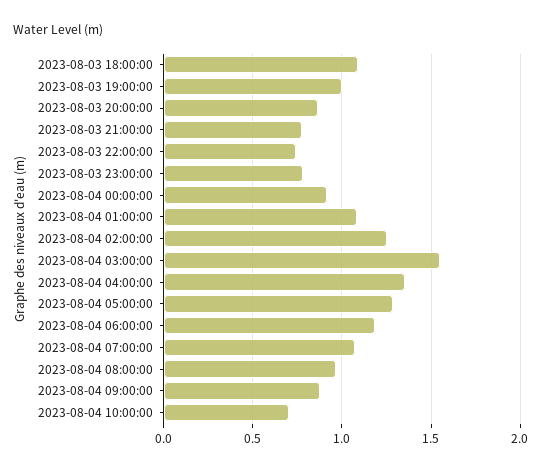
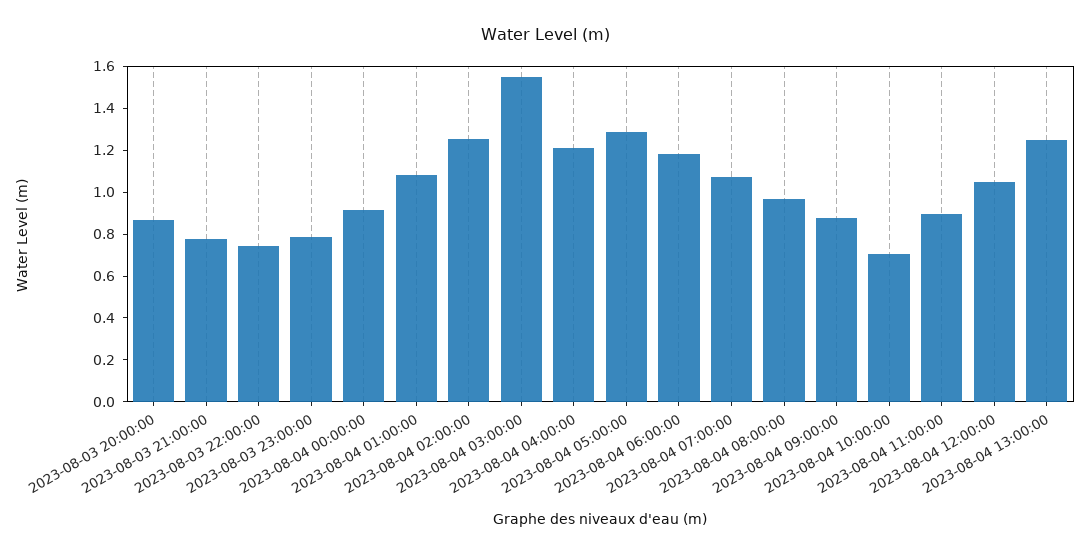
2023-08-03 18:00:00: 1.1 -> none
2023-08-03 19:00:00: 1 -> none
2023-08-04 04:00:00: 1.35 -> 1.2
2023-08-04 11:00:00: none -> 0.9
2023-08-04 12:00:00: none -> 1.05
2023-08-04 13:00:00: none -> 1.25

